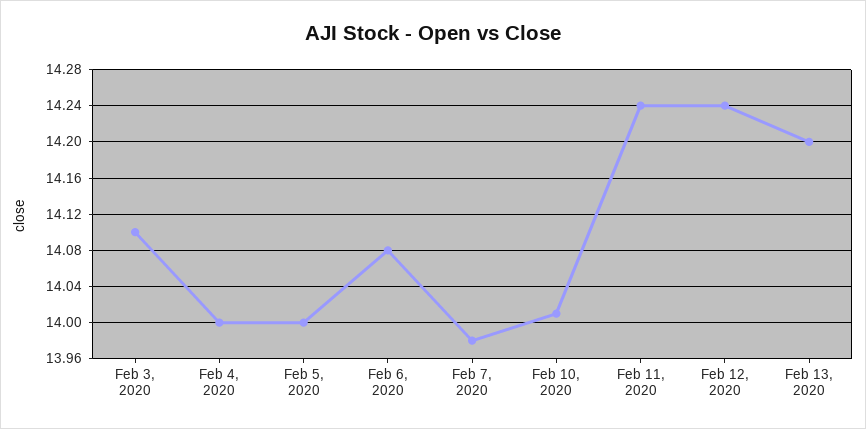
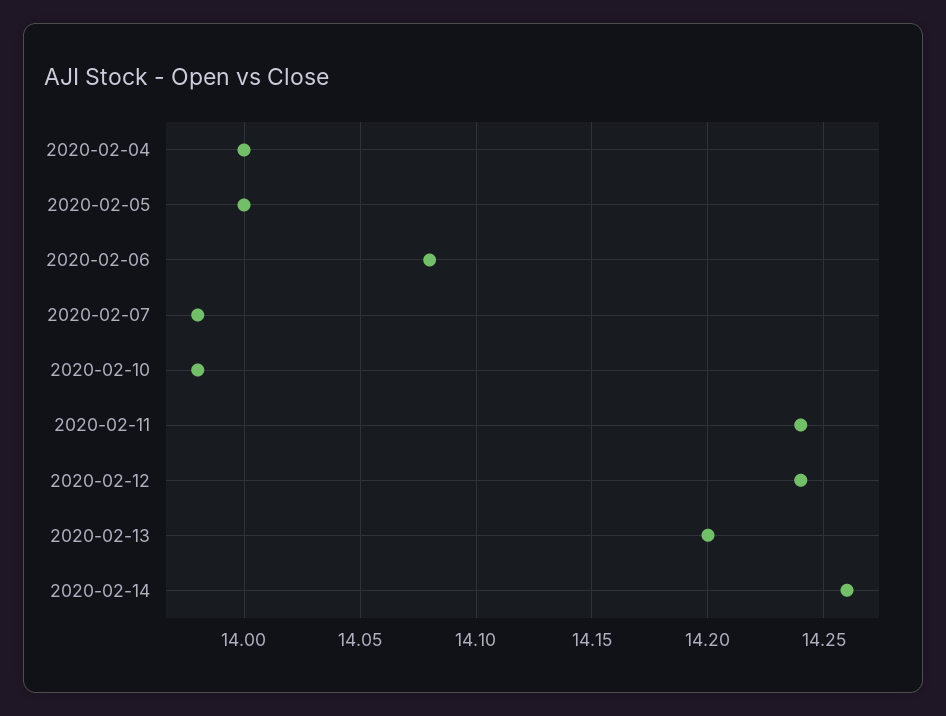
Feb 3, 2020: 14.1 -> none
Feb 10, 2020: 14.01 -> 13.98
2020-02-14: none -> 14.26

